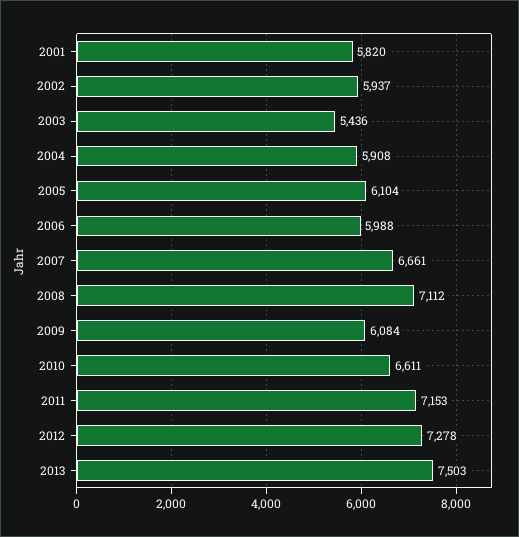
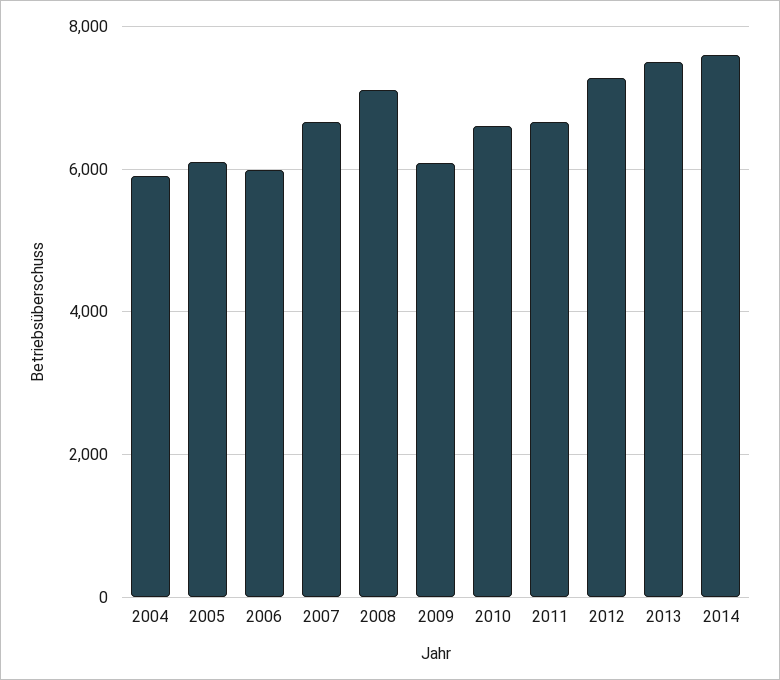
2001: 5820 -> none
2002: 5937 -> none
2003: 5436 -> none
2011: 7153 -> 6600
2014: none -> 7600

